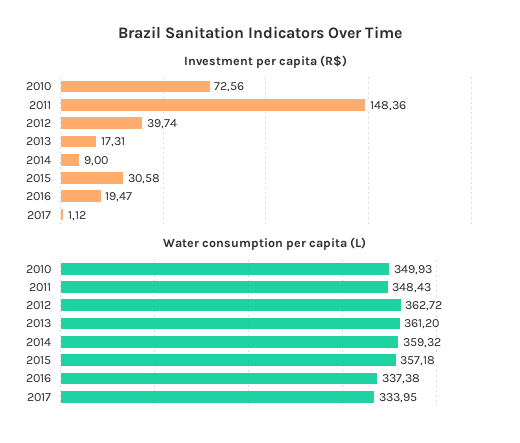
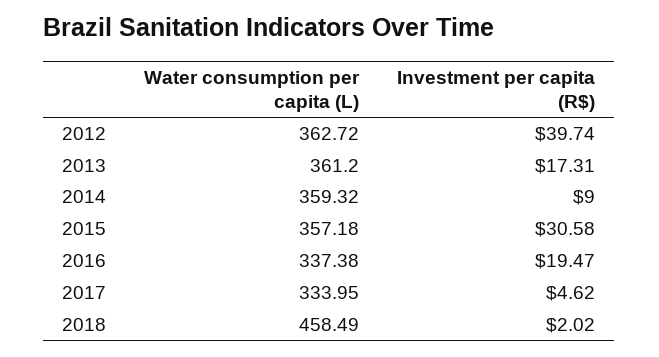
Investment per capita (R$), 2010: 72.56 -> none
Investment per capita (R$), 2011: 148.36 -> none
Investment per capita (R$), 2017: 1.12 -> 4.62
Water consumption per capita (L), 2010: 349.93 -> none
Water consumption per capita (L), 2011: 348.43 -> none
Water consumption per capita (L), 2018: none -> 458.49
Investment per capita (R$), 2018: none -> 2.02

